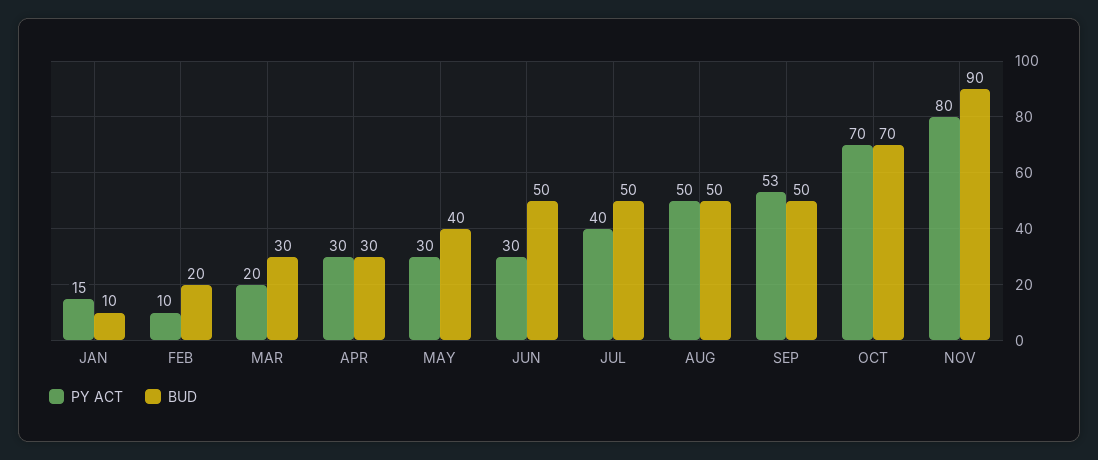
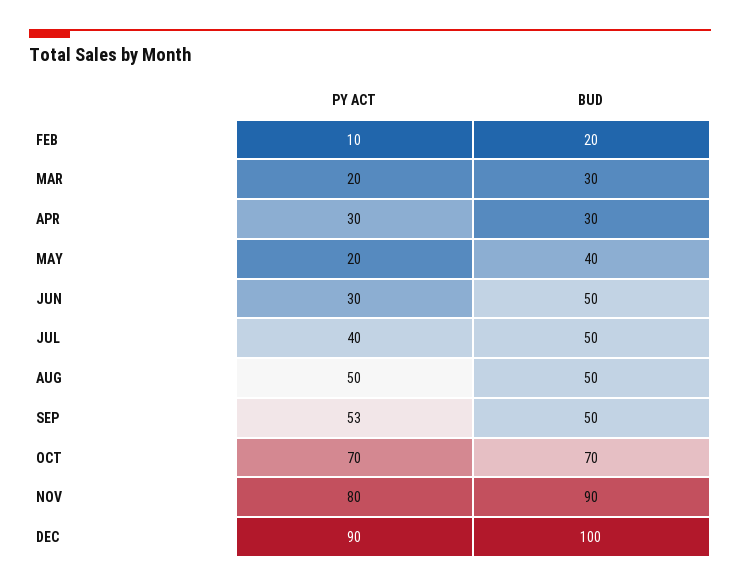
PY ACT, JAN: 15 -> none
BUD, JAN: 10 -> none
PY ACT, MAY: 30 -> 20
PY ACT, DEC: none -> 90
BUD, DEC: none -> 100

